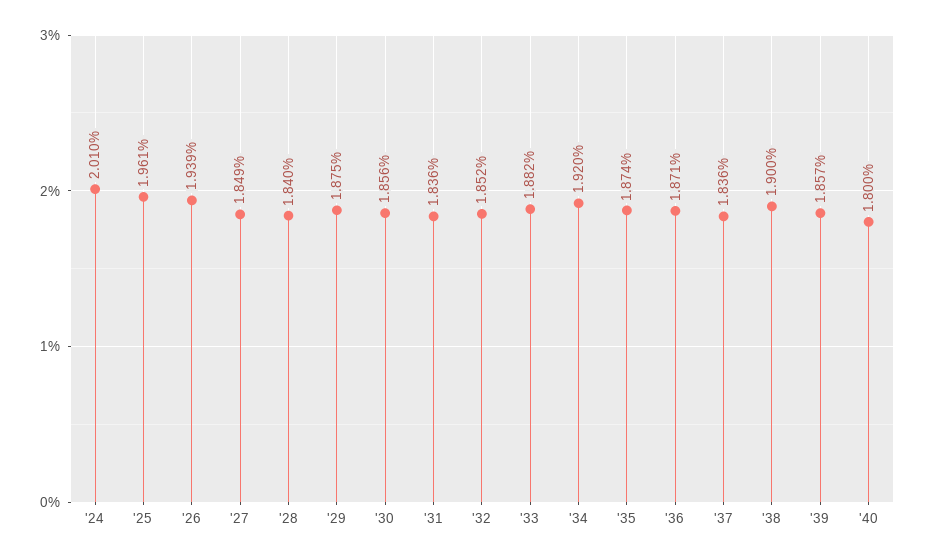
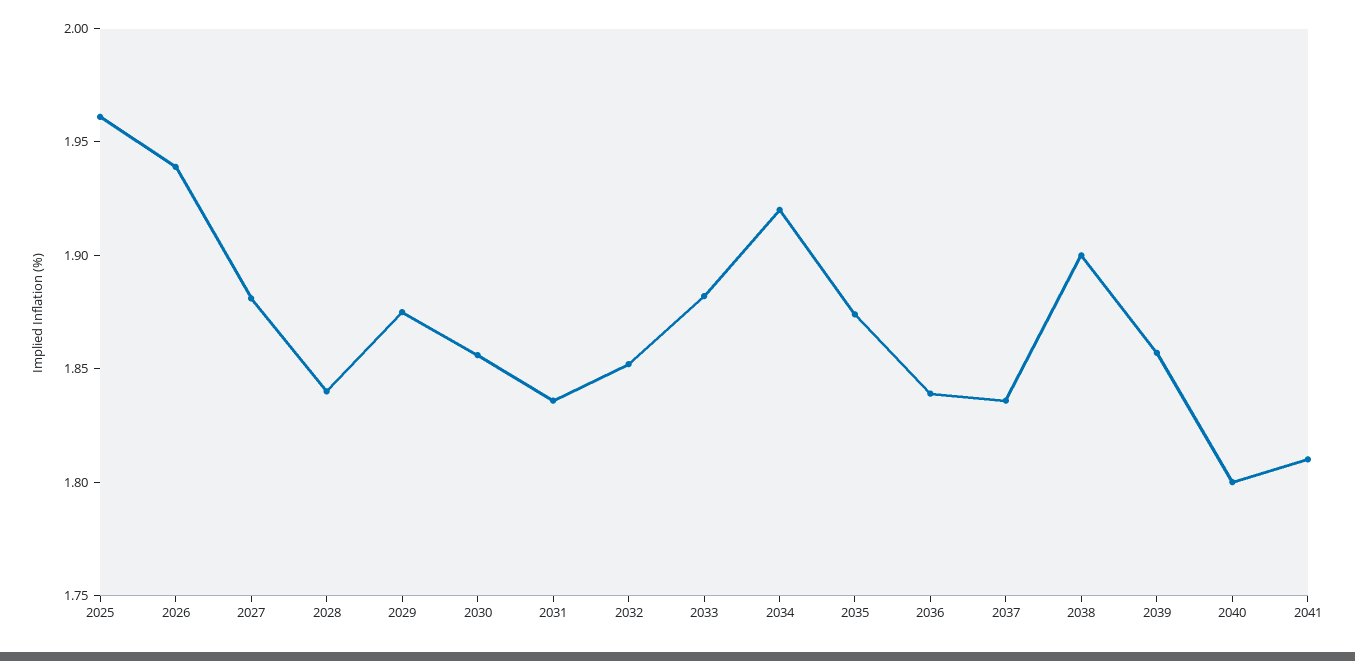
'24: 2.01 -> none
'27: 1.849 -> 1.88
'36: 1.871 -> 1.84
2041: none -> 1.81

